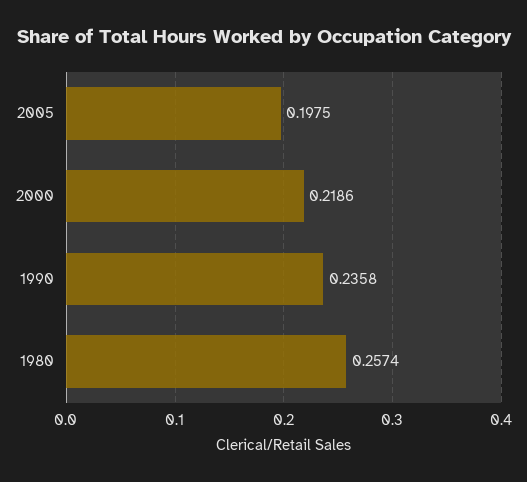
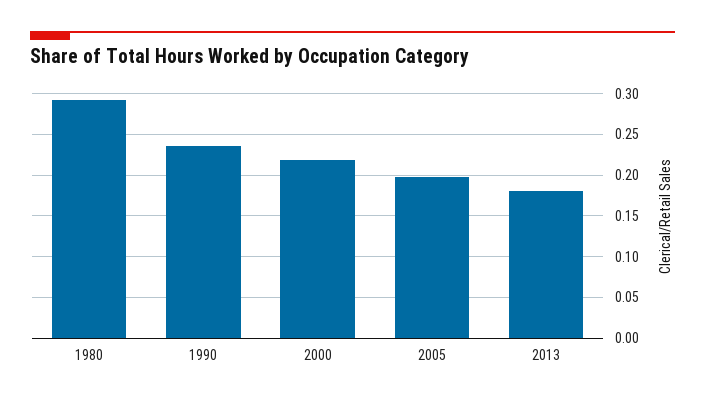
1980: 0.2574 -> 0.29
2013: none -> 0.18

